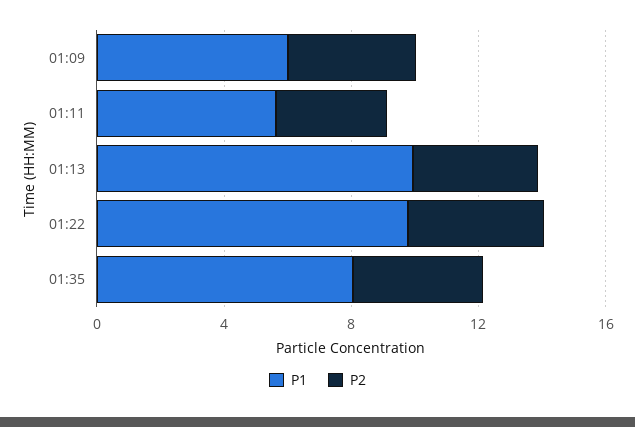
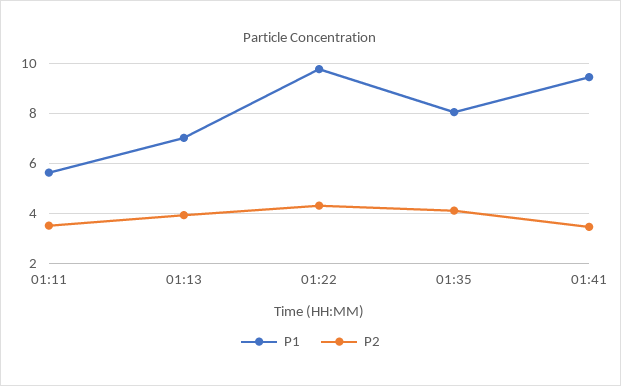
P1, 01:09: 6 -> none
P2, 01:09: 4 -> none
P1, 01:13: 10 -> 7
P1, 01:41: none -> 9.5
P2, 01:41: none -> 3.5

